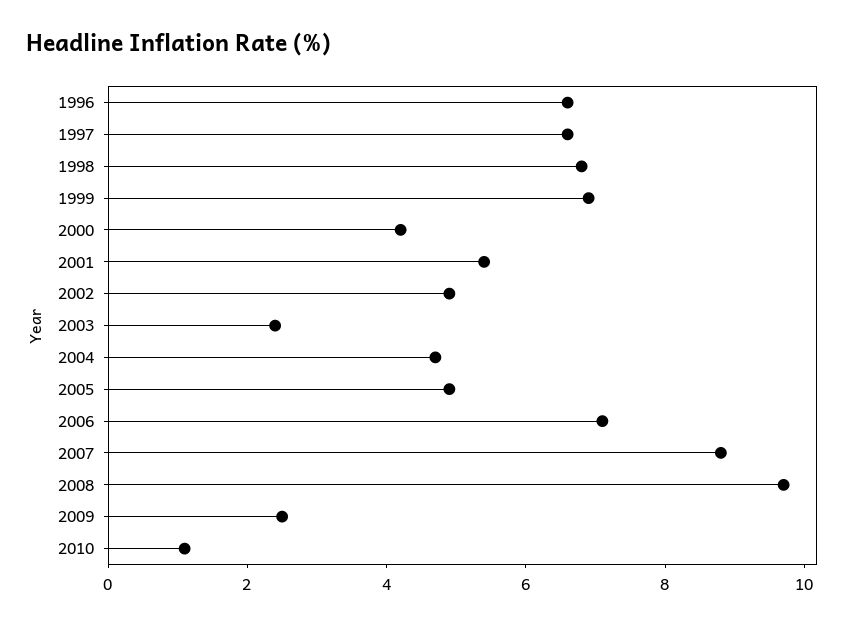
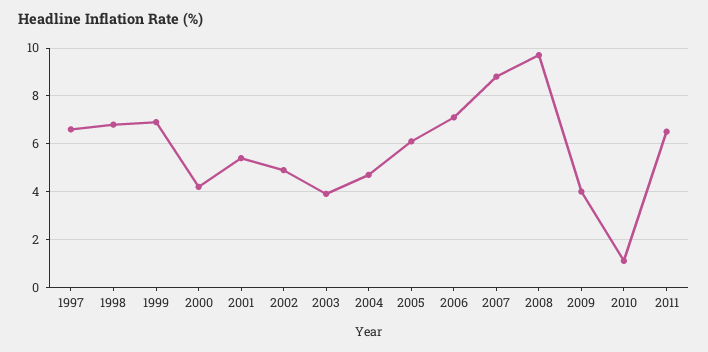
1996: 6.5 -> none
2003: 2.5 -> 4
2005: 5 -> 6
2009: 2.5 -> 4
2011: none -> 6.5

